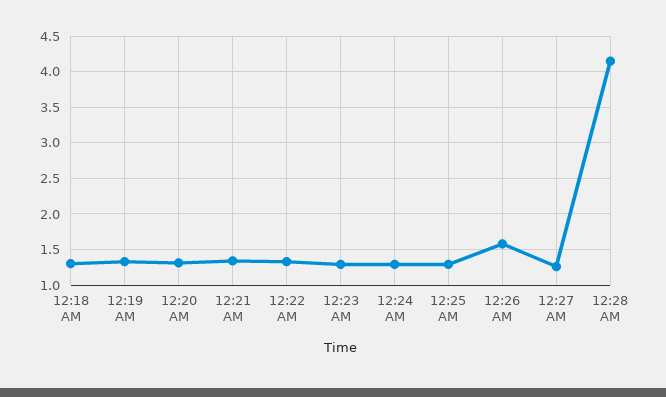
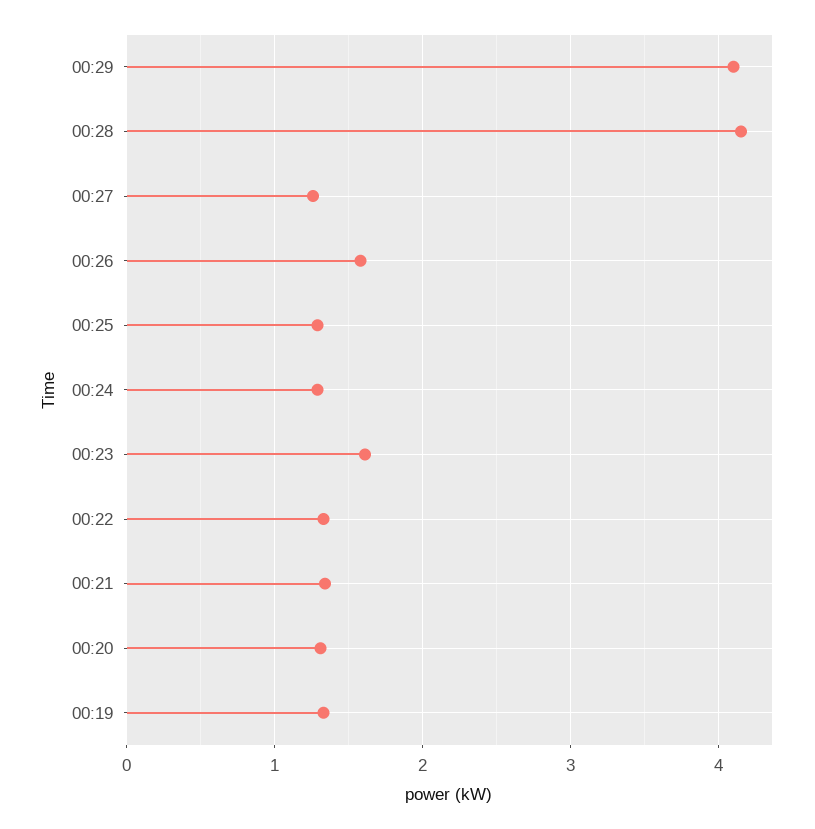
12:18 AM: 1.3 -> none
12:23 AM: 1.3 -> 1.6
00:29: none -> 4.1

